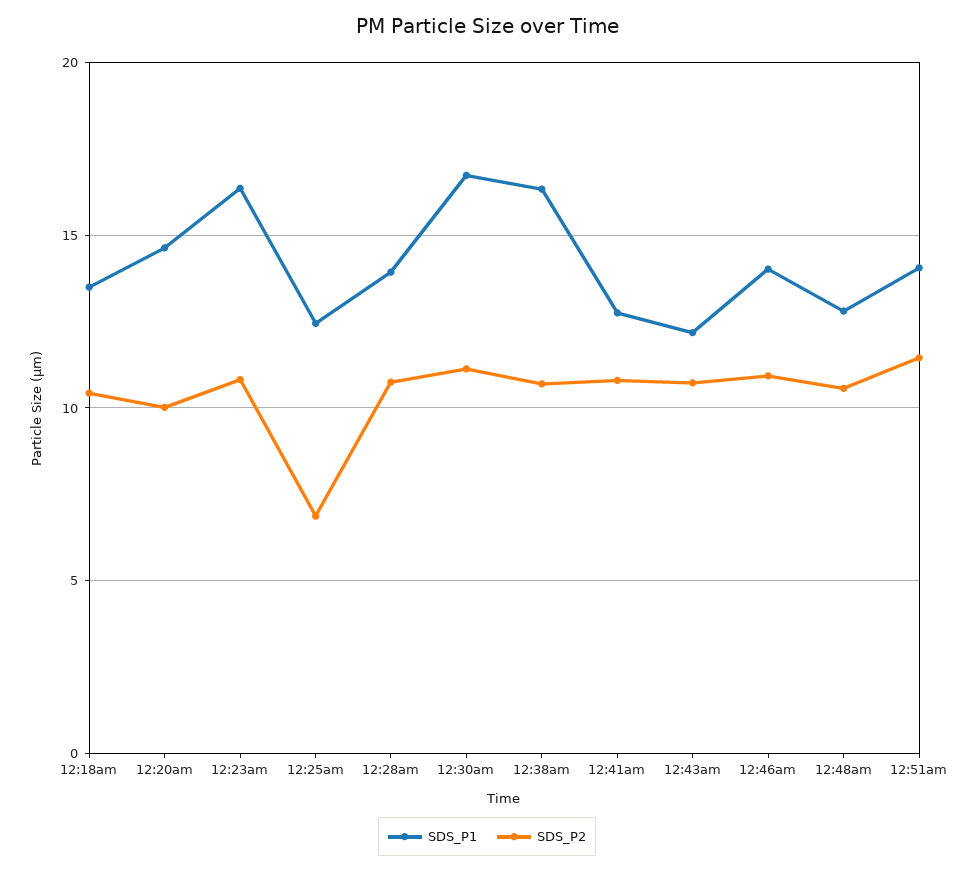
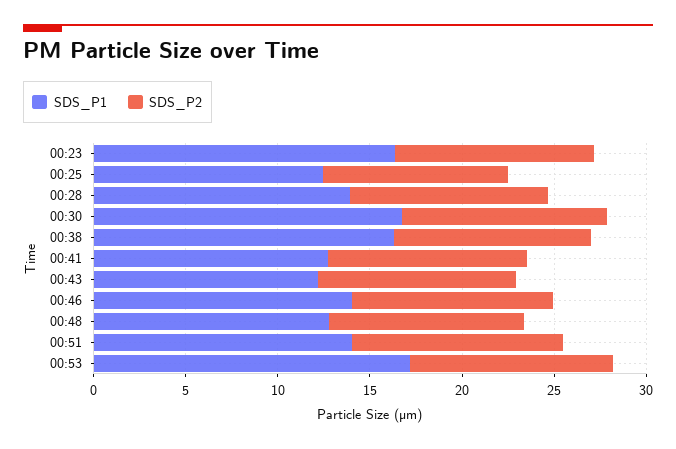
SDS_P1, 12:18am: 13.5 -> none
SDS_P2, 12:18am: 10.5 -> none
SDS_P1, 12:20am: 14.5 -> none
SDS_P2, 12:20am: 10 -> none
SDS_P2, 12:25am: 7 -> 10
SDS_P1, 00:53: none -> 17
SDS_P2, 00:53: none -> 11

